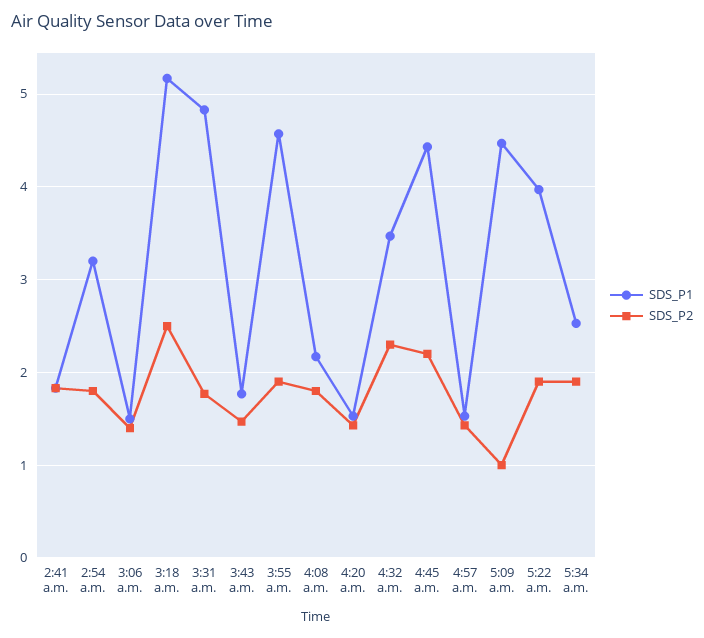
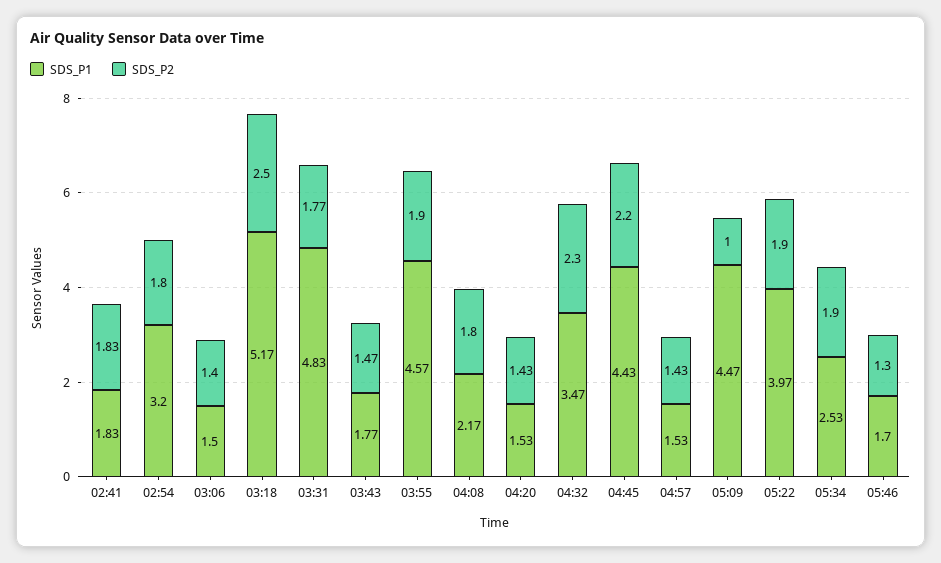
SDS_P1, 05:46: none -> 1.7
SDS_P2, 05:46: none -> 1.3

